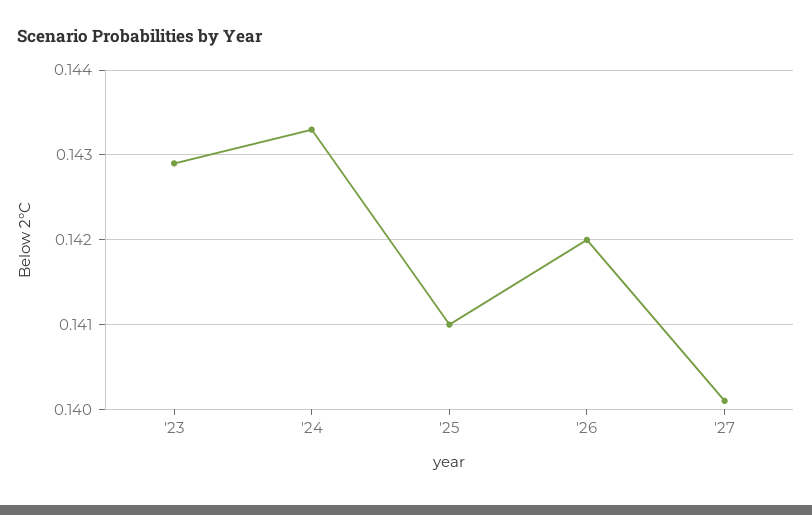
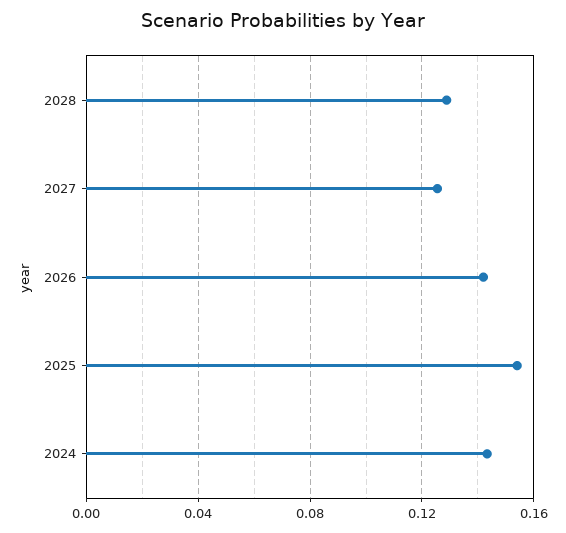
'23: 0.1429 -> none
'25: 0.141 -> 0.155
'27: 0.1401 -> 0.125
2028: none -> 0.13

